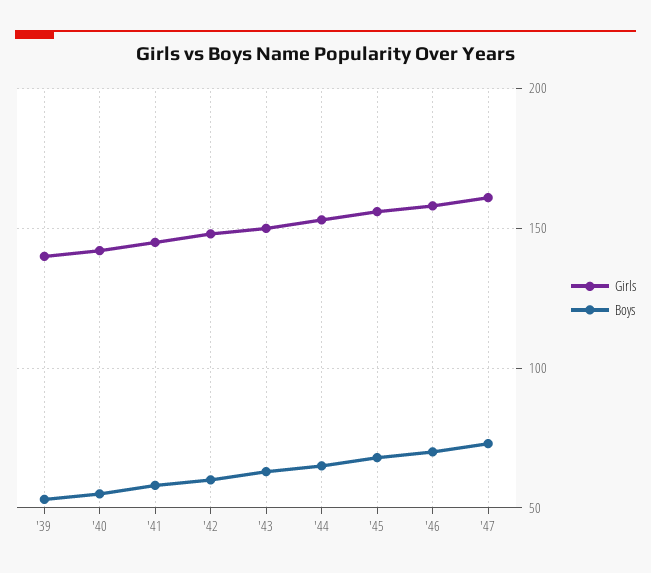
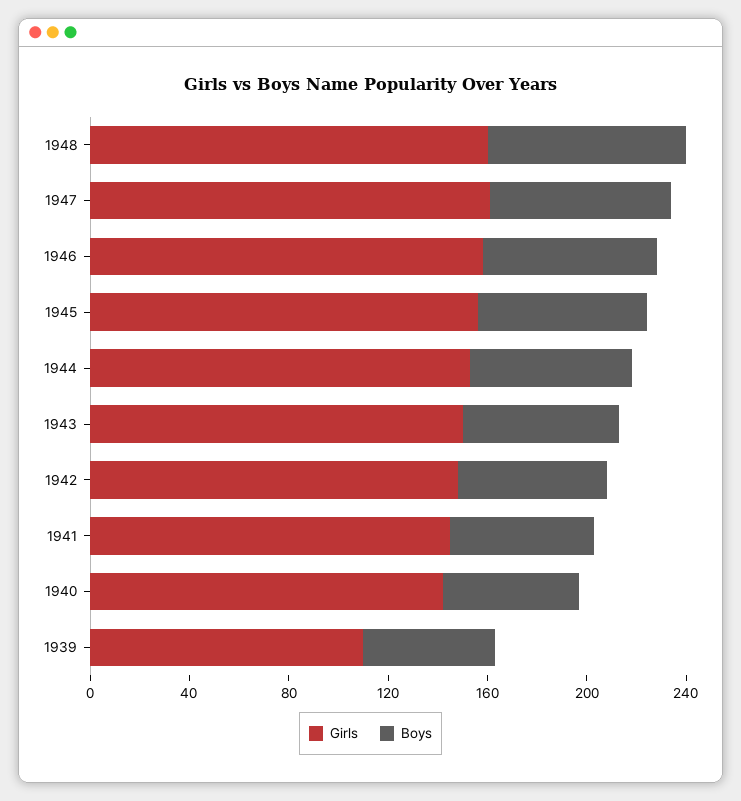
Girls, '39: 140 -> 110
Girls, 1948: none -> 160
Boys, 1948: none -> 80

